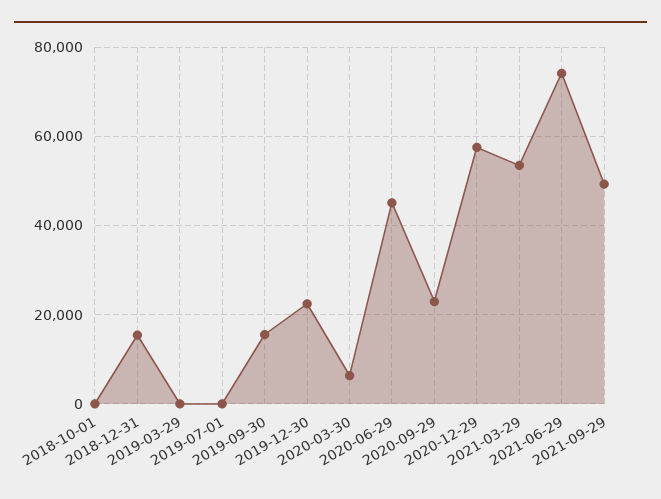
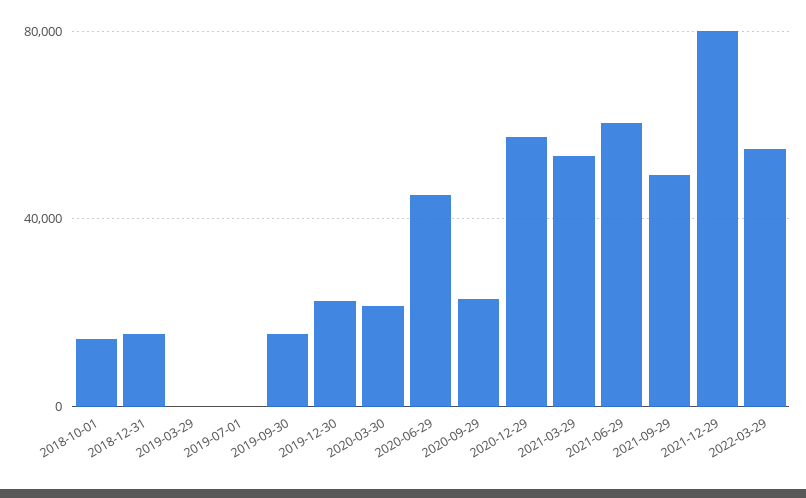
2018-10-01: 0 -> 15000
2020-03-30: 6000 -> 20000
2021-06-29: 74000 -> 60000
2021-12-29: none -> 80000
2022-03-29: none -> 55000

